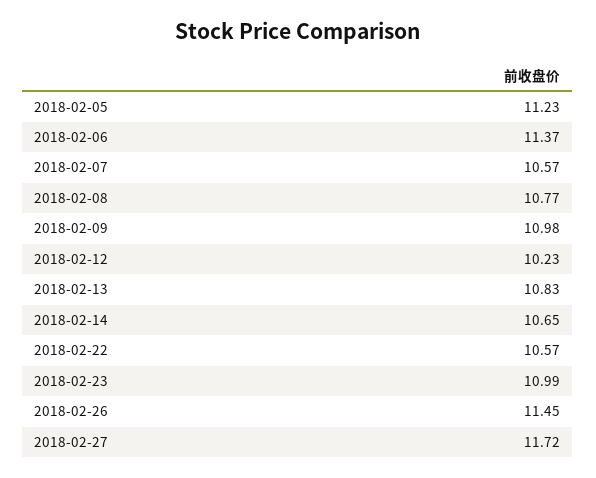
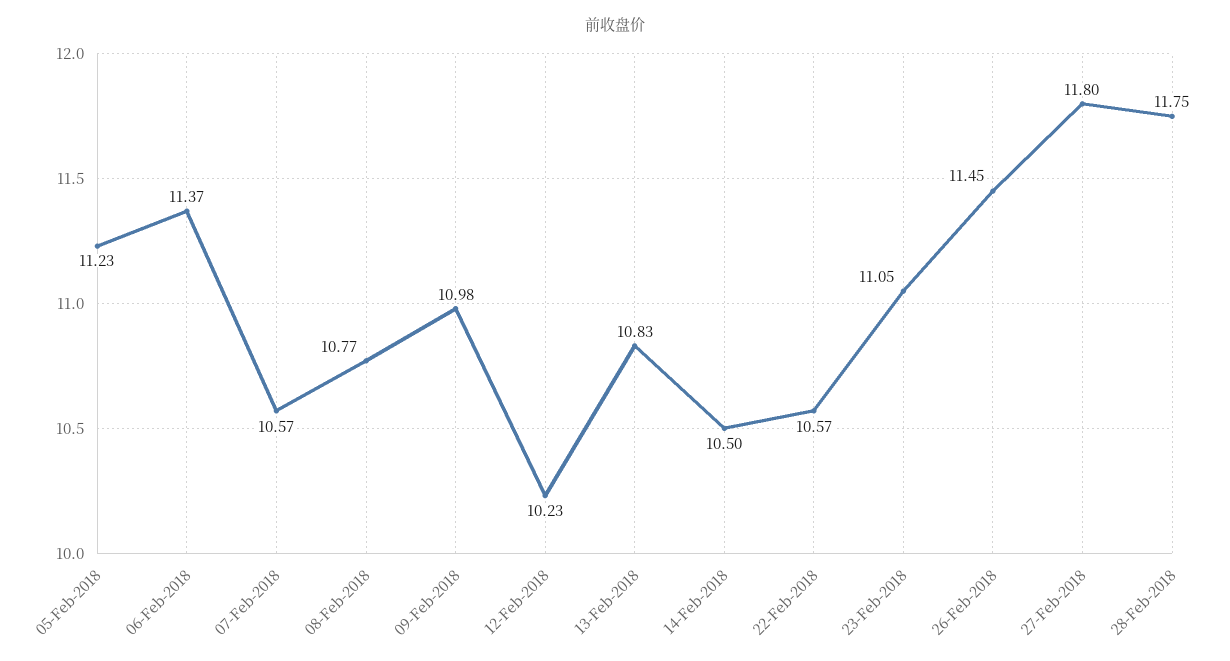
2018-02-14: 10.65 -> 10.5
2018-02-23: 10.99 -> 11.05
2018-02-27: 11.72 -> 11.8
28-Feb-2018: none -> 11.75

